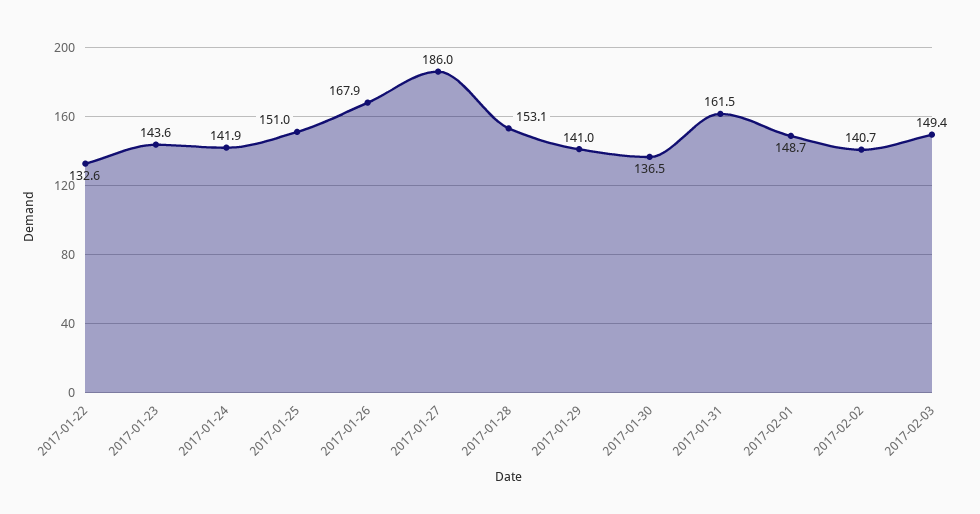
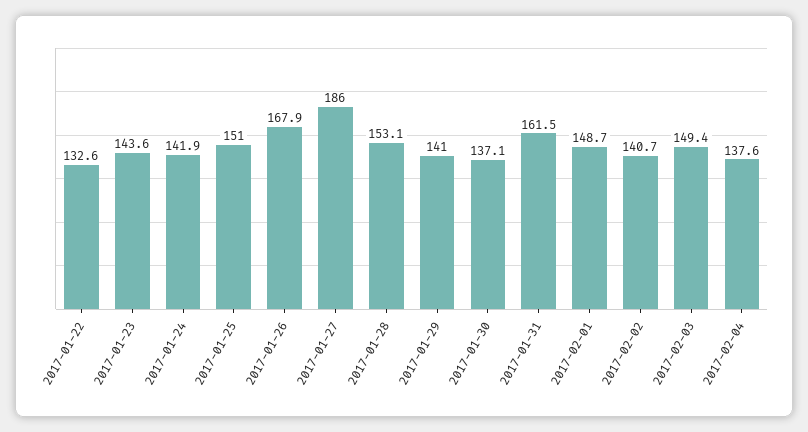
2017-01-30: 136.5 -> 137.1
2017-02-04: none -> 137.6

